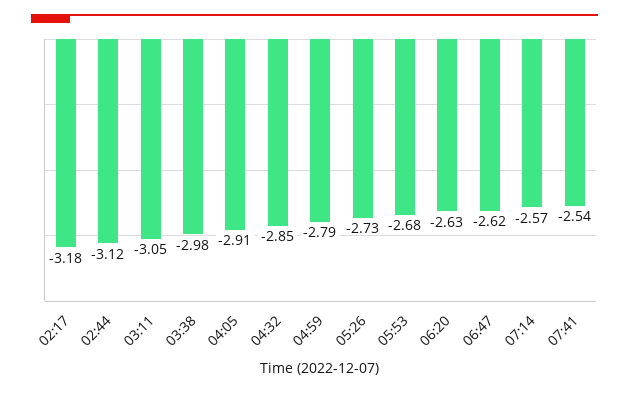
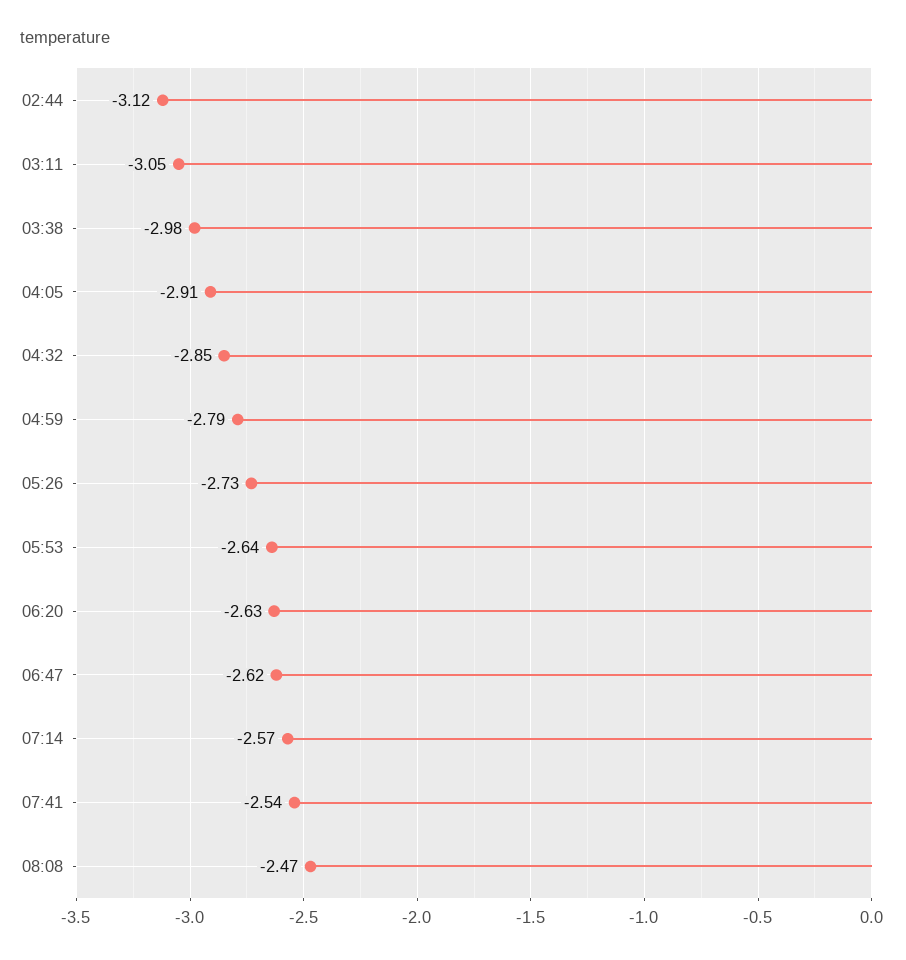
02:17: -3.18 -> none
05:53: -2.68 -> -2.64
08:08: none -> -2.47

